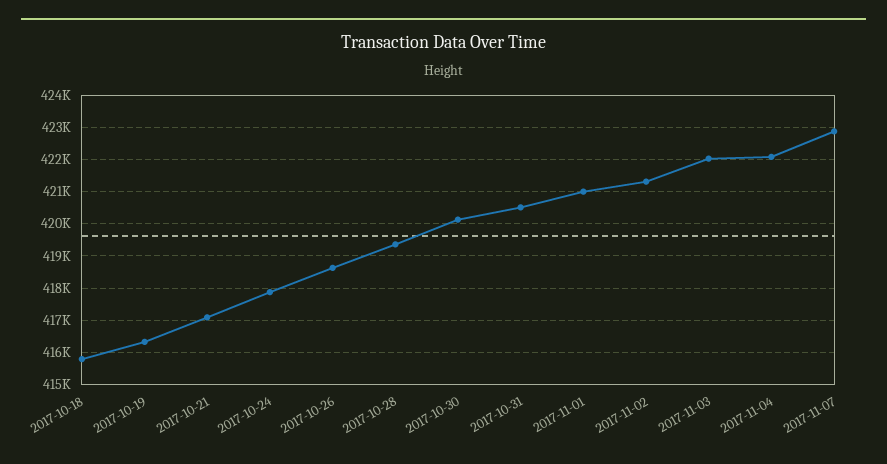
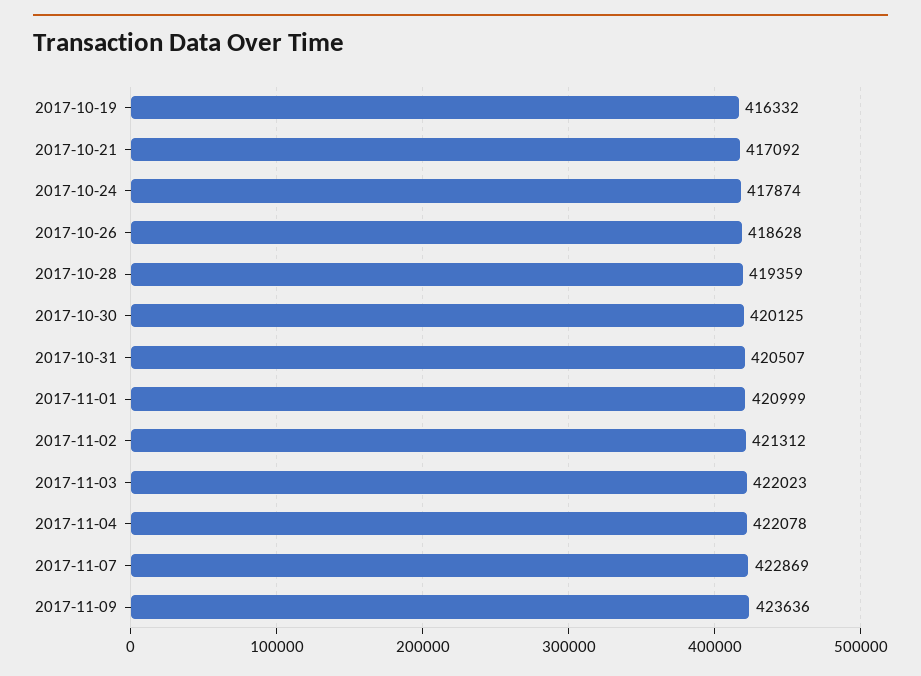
2017-10-18: 415800 -> none
2017-11-09: none -> 423636

